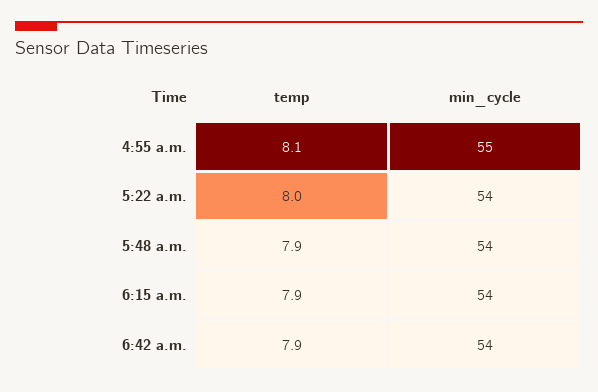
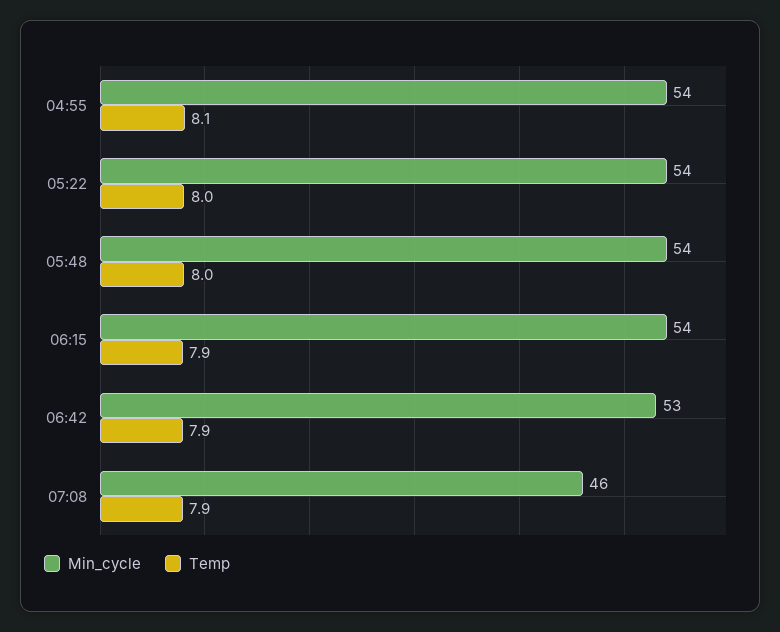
min_cycle, 4:55 a.m.: 55 -> 54
temp, 5:48 a.m.: 7.9 -> 8
min_cycle, 6:42 a.m.: 54 -> 53
min_cycle, 07:08: none -> 46
temp, 07:08: none -> 7.9

